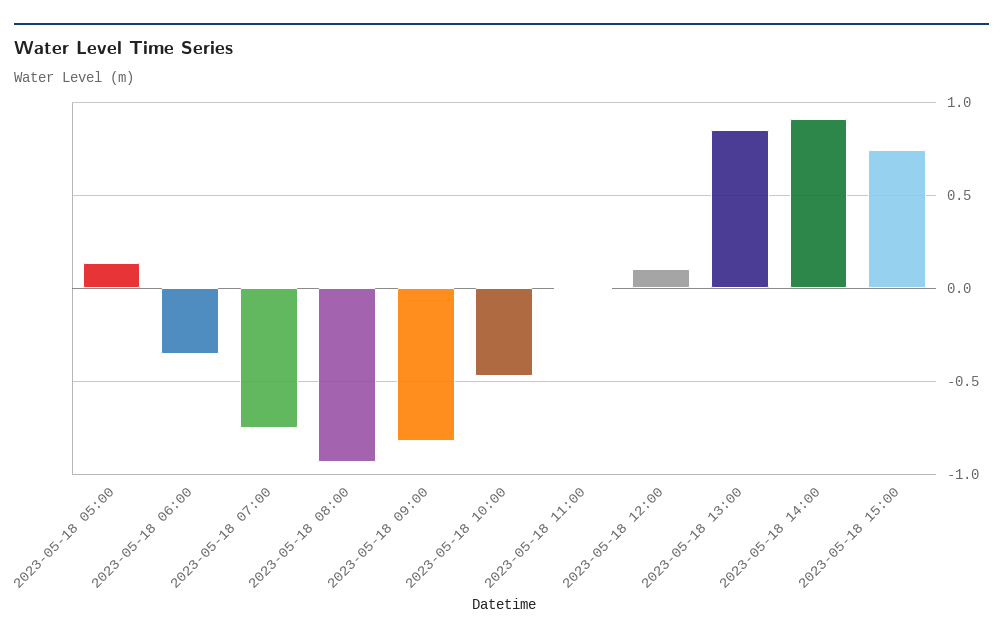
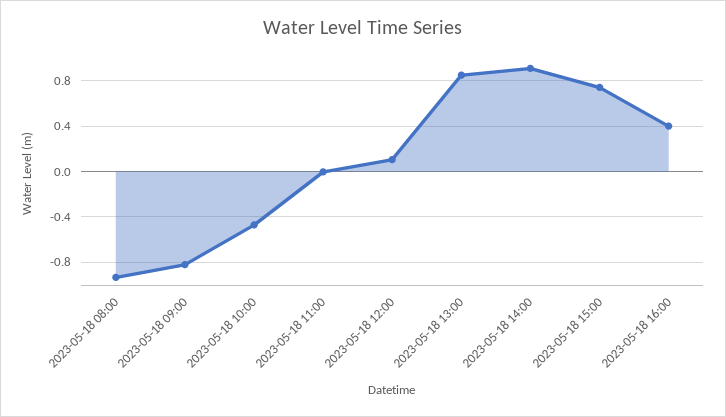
2023-05-18 05:00: 0.15 -> none
2023-05-18 06:00: -0.35 -> none
2023-05-18 07:00: -0.75 -> none
2023-05-18 16:00: none -> 0.4

